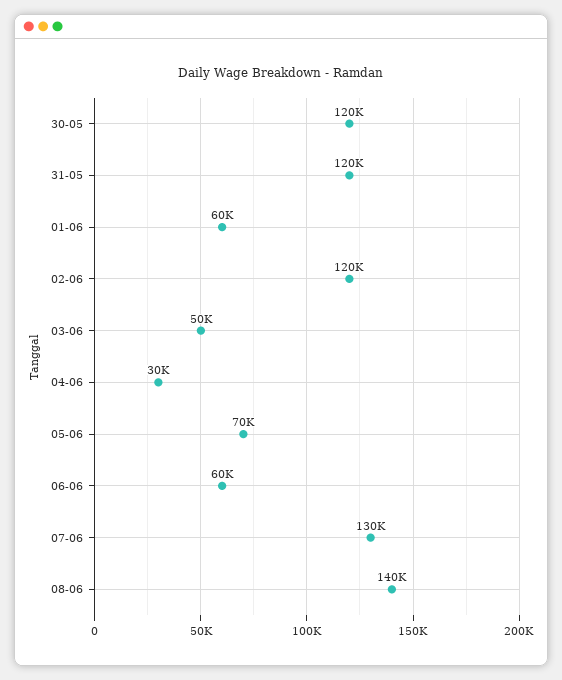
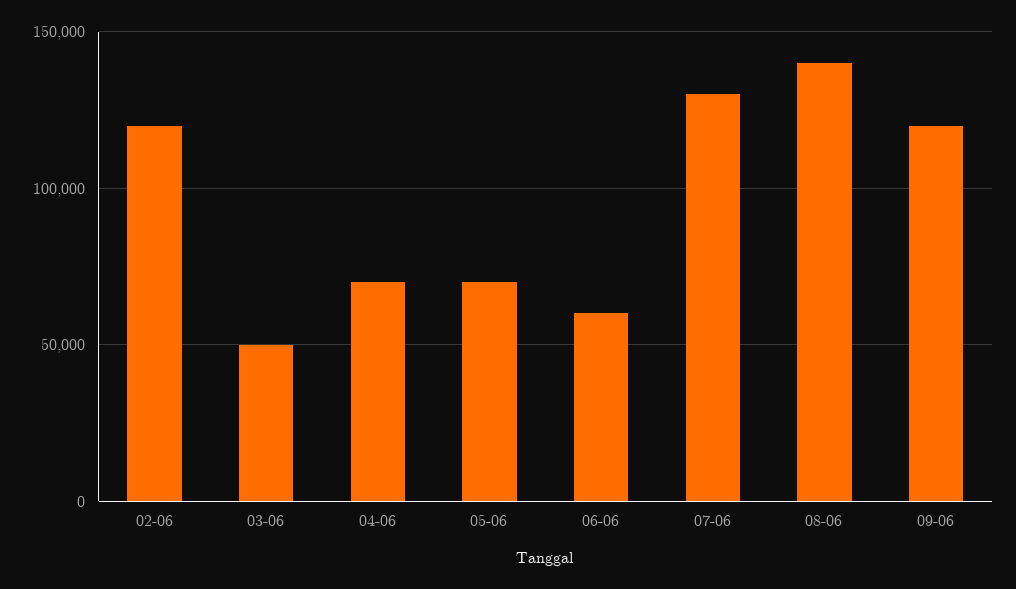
30-05: 120000 -> none
31-05: 120000 -> none
01-06: 60000 -> none
04-06: 30000 -> 70000
09-06: none -> 120000

